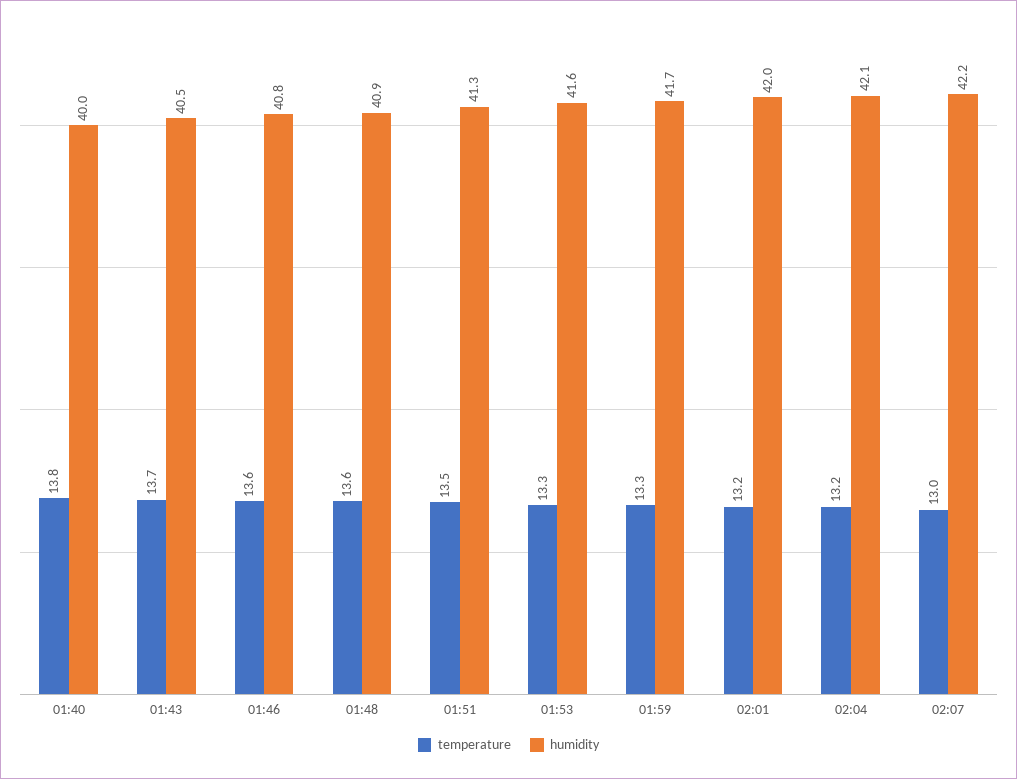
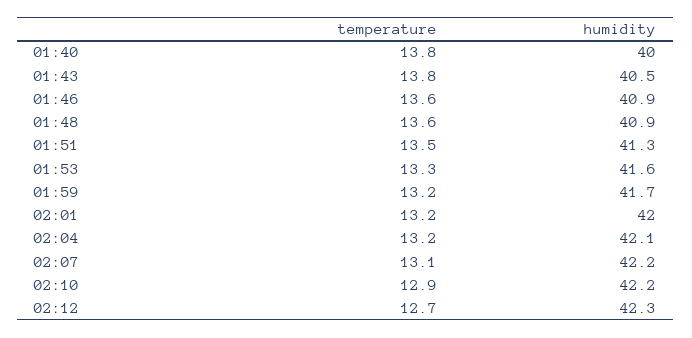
temperature, 01:43: 13.7 -> 13.8
humidity, 01:46: 40.8 -> 40.9
temperature, 01:59: 13.3 -> 13.2
temperature, 02:07: 13 -> 13.1
temperature, 02:10: none -> 12.9
humidity, 02:10: none -> 42.2
temperature, 02:12: none -> 12.7
humidity, 02:12: none -> 42.3

